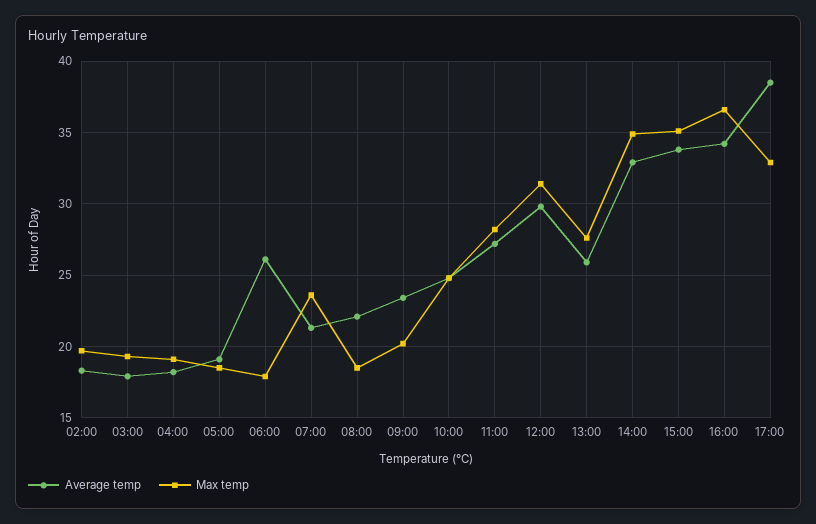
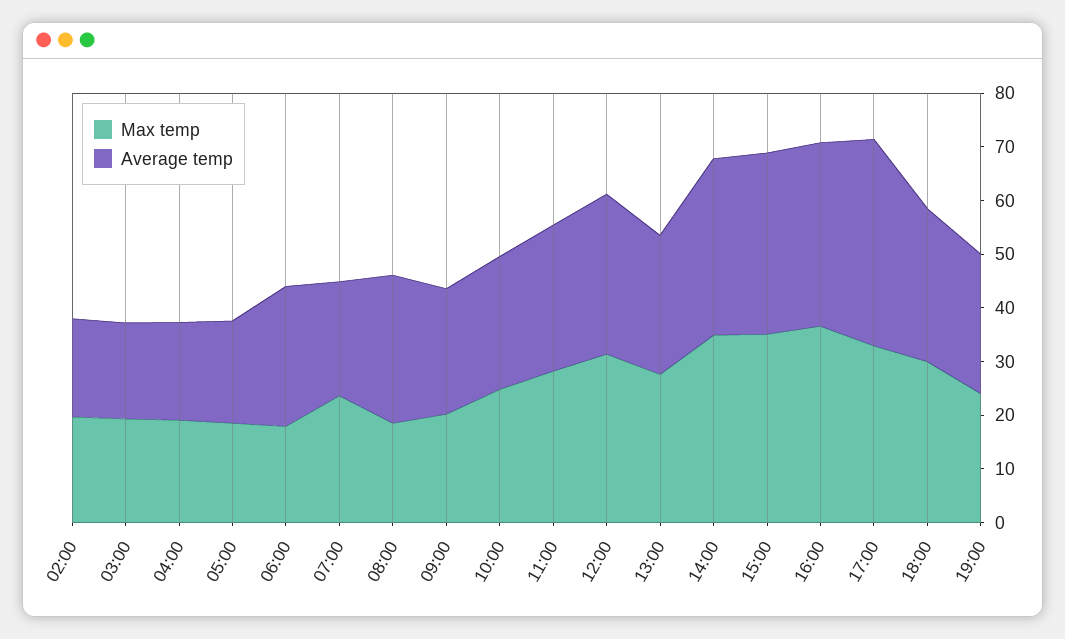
Average temp, 08:00: 22 -> 28
Max temp, 18:00: none -> 30
Average temp, 18:00: none -> 28
Max temp, 19:00: none -> 24
Average temp, 19:00: none -> 26

